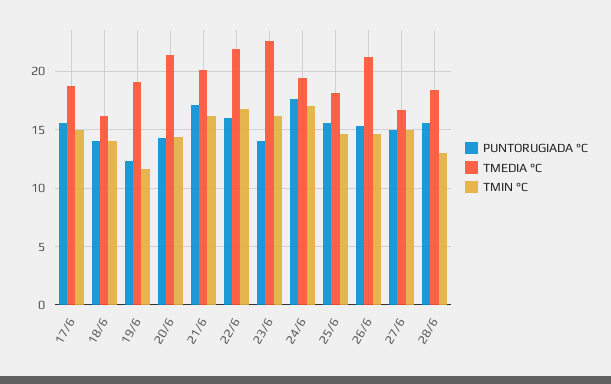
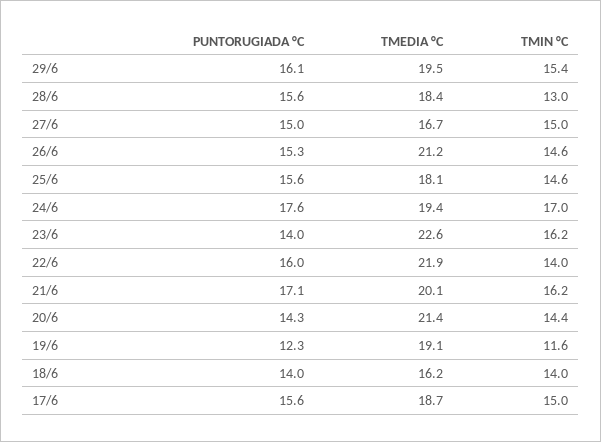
TMIN °C, 22/6: 17 -> 14
PUNTORUGIADA °C, 29/6: none -> 16.1
TMEDIA °C, 29/6: none -> 19.5
TMIN °C, 29/6: none -> 15.4

